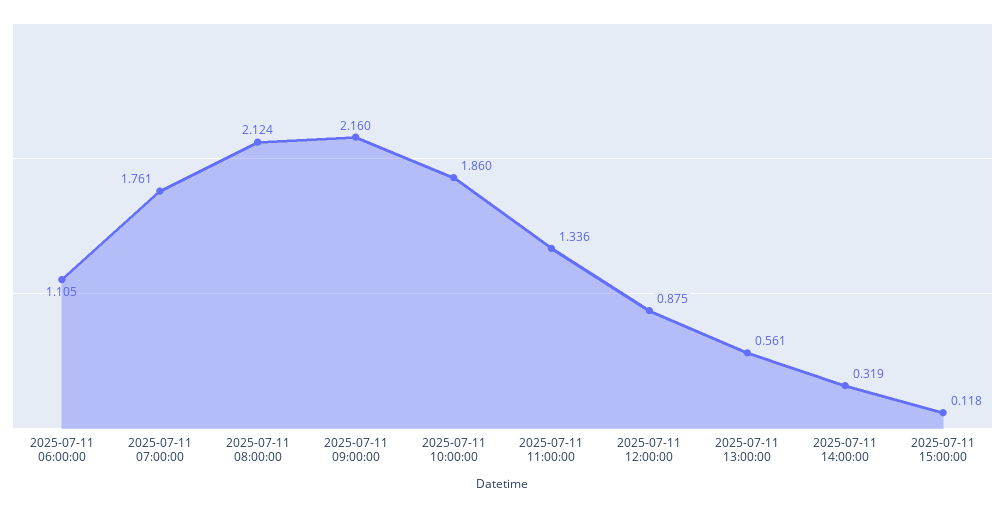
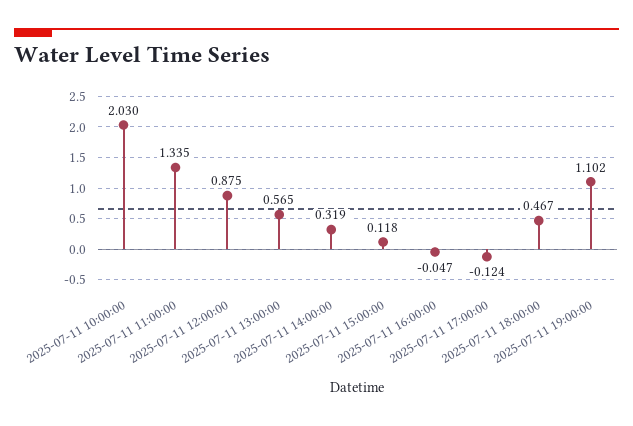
2025-07-11 06:00:00: 1.105 -> none
2025-07-11 07:00:00: 1.761 -> none
2025-07-11 08:00:00: 2.124 -> none
2025-07-11 09:00:00: 2.16 -> none
2025-07-11 10:00:00: 1.86 -> 2.03
2025-07-11 11:00:00: 1.336 -> 1.335
2025-07-11 13:00:00: 0.561 -> 0.565
2025-07-11 16:00:00: none -> -0.047
2025-07-11 17:00:00: none -> -0.124
2025-07-11 18:00:00: none -> 0.467
2025-07-11 19:00:00: none -> 1.102

